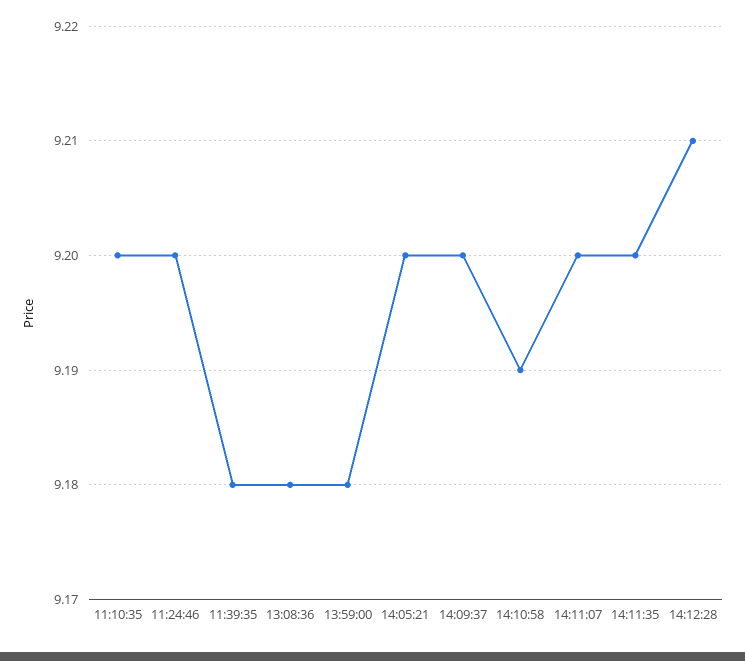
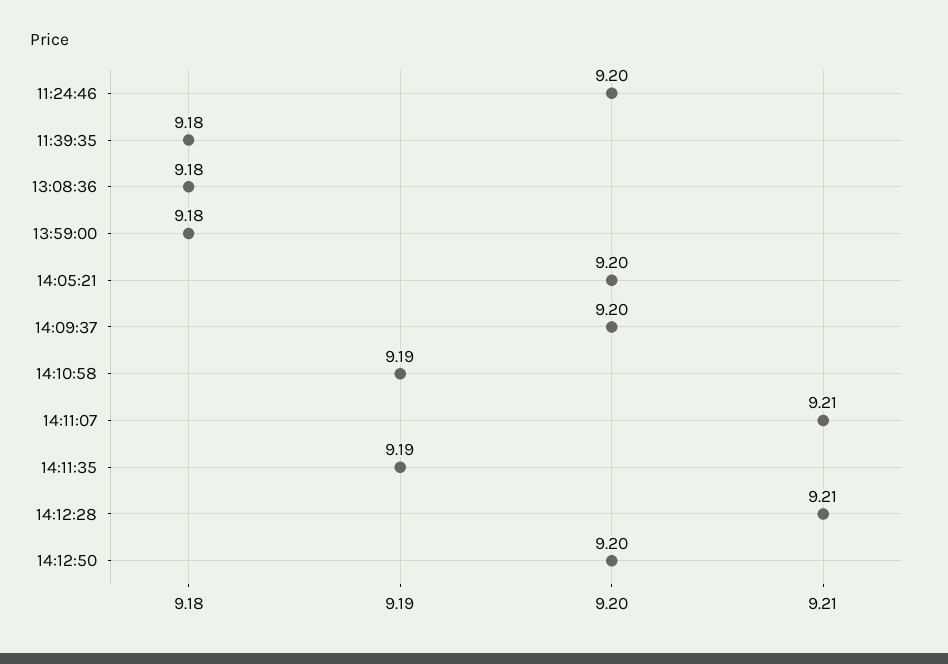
11:10:35: 9.2 -> none
14:11:07: 9.2 -> 9.21
14:11:35: 9.2 -> 9.19
14:12:50: none -> 9.2

